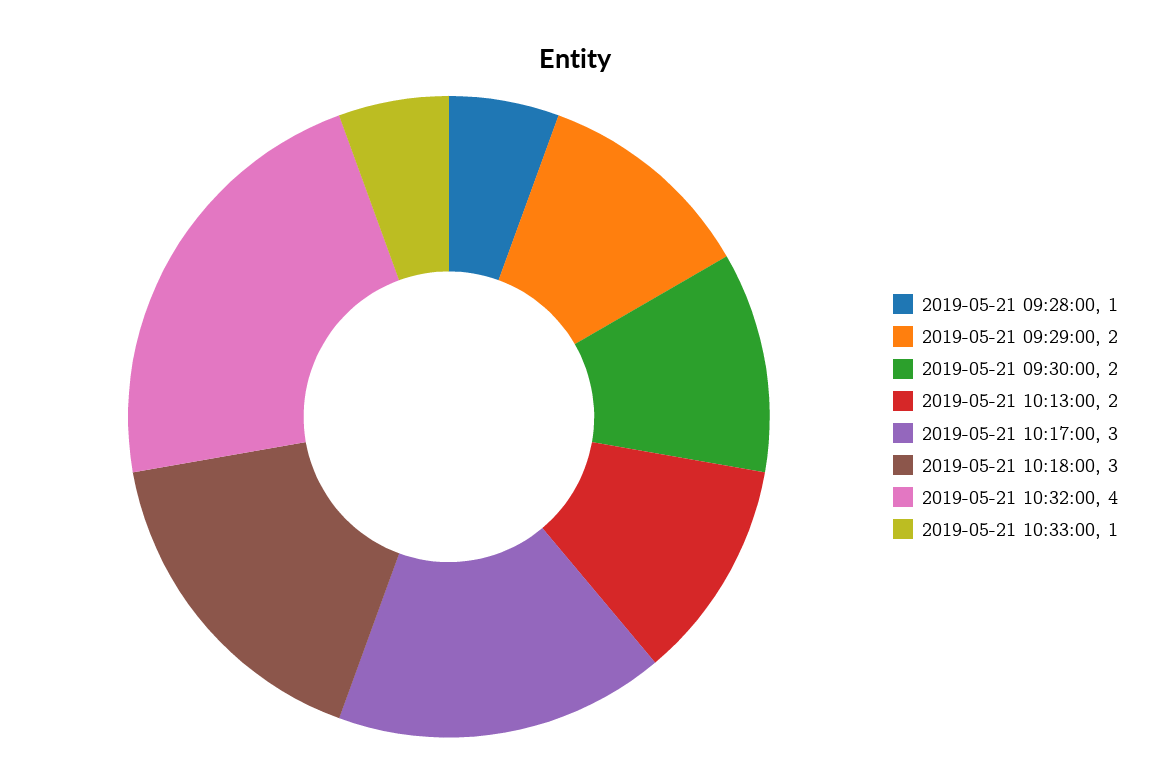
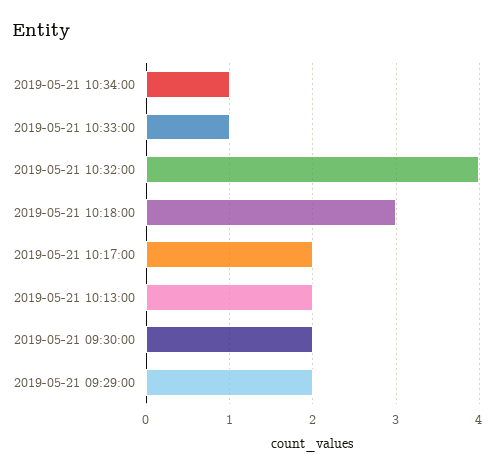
2019-05-21 09:28:00: 1 -> none
2019-05-21 10:17:00: 3 -> 2
2019-05-21 10:34:00: none -> 1

